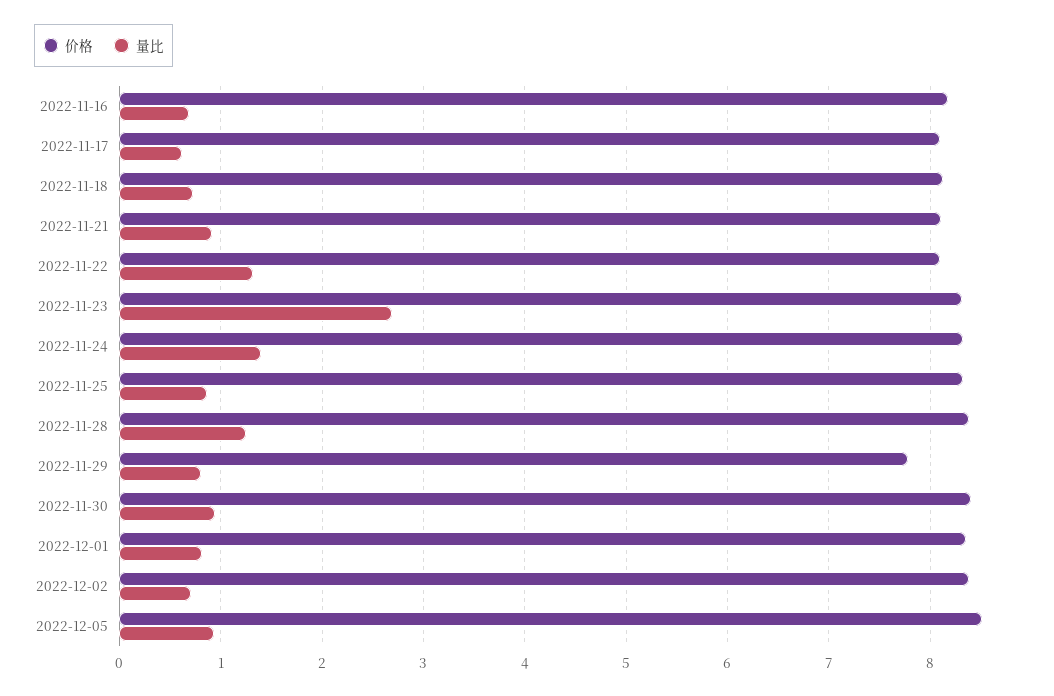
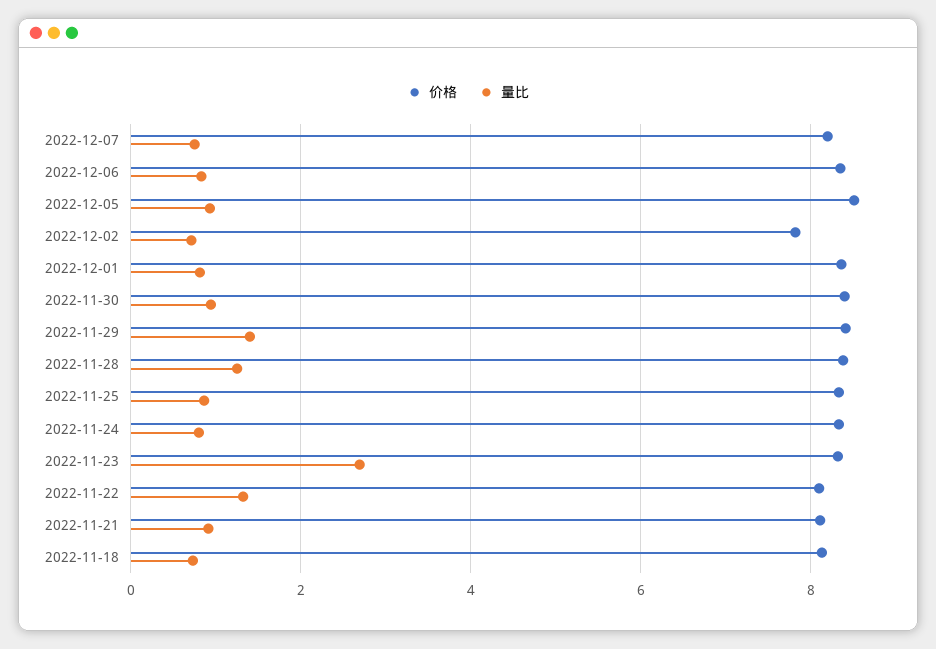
价格, 2022-11-16: 8.2 -> none
量比, 2022-11-16: 0.7 -> none
价格, 2022-11-17: 8.1 -> none
量比, 2022-11-17: 0.6 -> none
量比, 2022-11-24: 1.4 -> 0.8
价格, 2022-11-29: 7.8 -> 8.4
量比, 2022-11-29: 0.8 -> 1.4
价格, 2022-12-02: 8.4 -> 7.8
价格, 2022-12-07: none -> 8.2
量比, 2022-12-07: none -> 0.8
价格, 2022-12-06: none -> 8.4
量比, 2022-12-06: none -> 0.8

